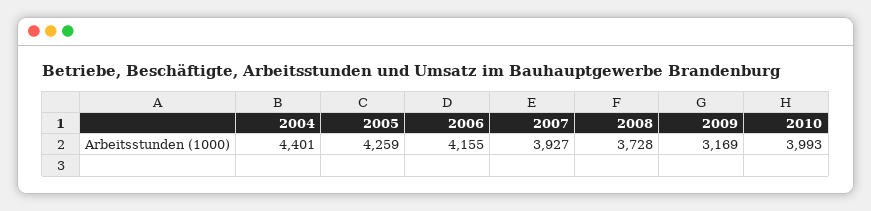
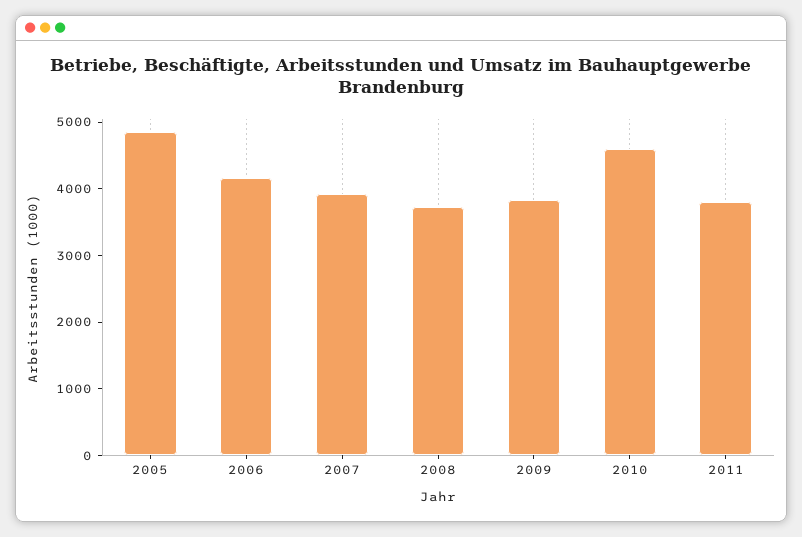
2004: 4401 -> none
2005: 4259 -> 4800
2009: 3169 -> 3800
2010: 3993 -> 4600
2011: none -> 3800

